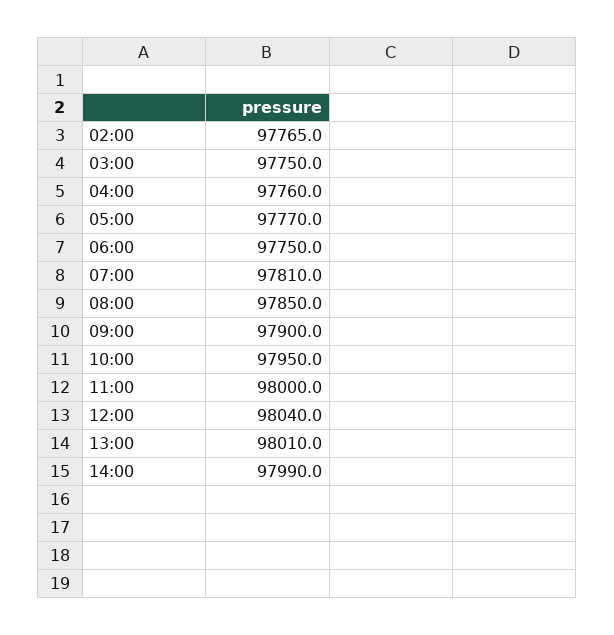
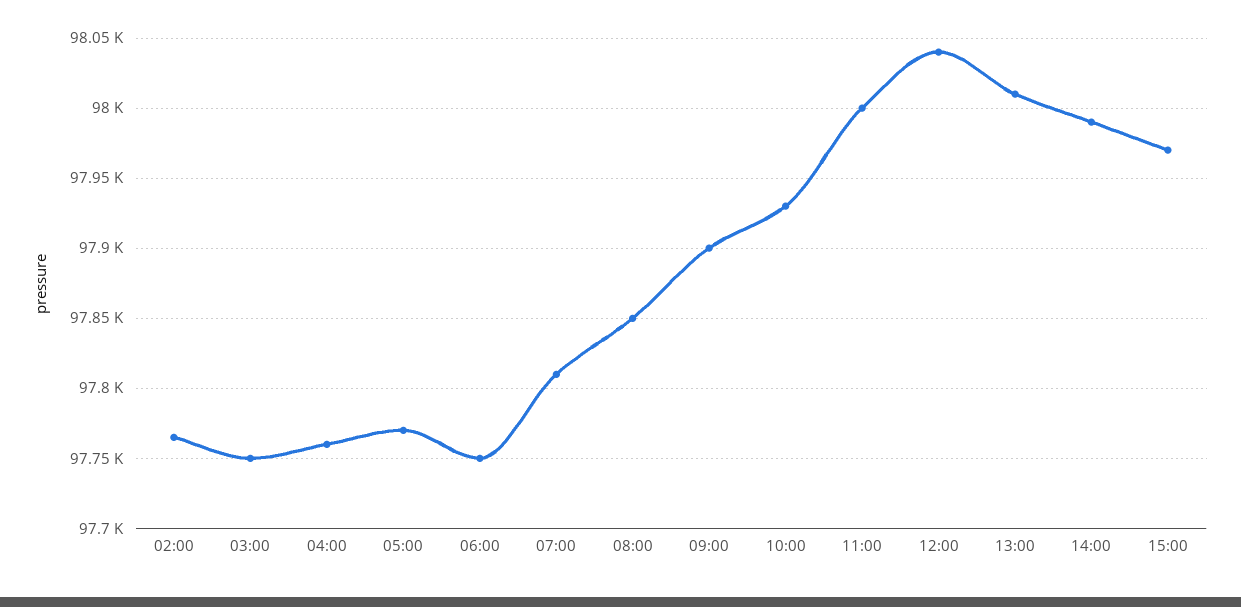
10:00: 97950 -> 97930
15:00: none -> 97970

